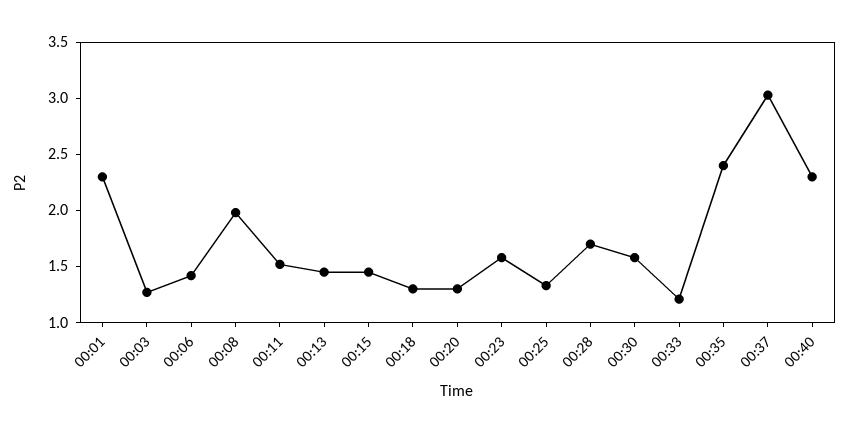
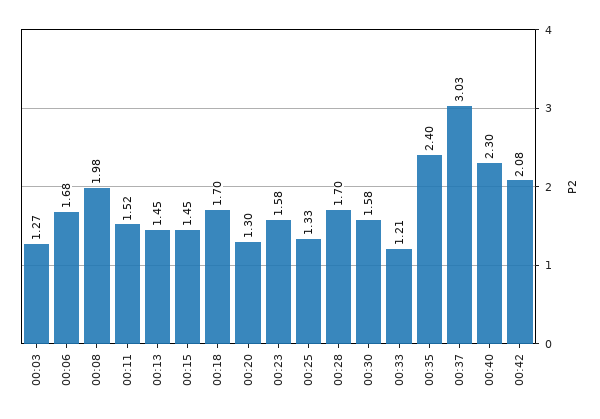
00:01: 2.3 -> none
00:06: 1.4 -> 1.68
00:18: 1.3 -> 1.7
00:42: none -> 2.08

